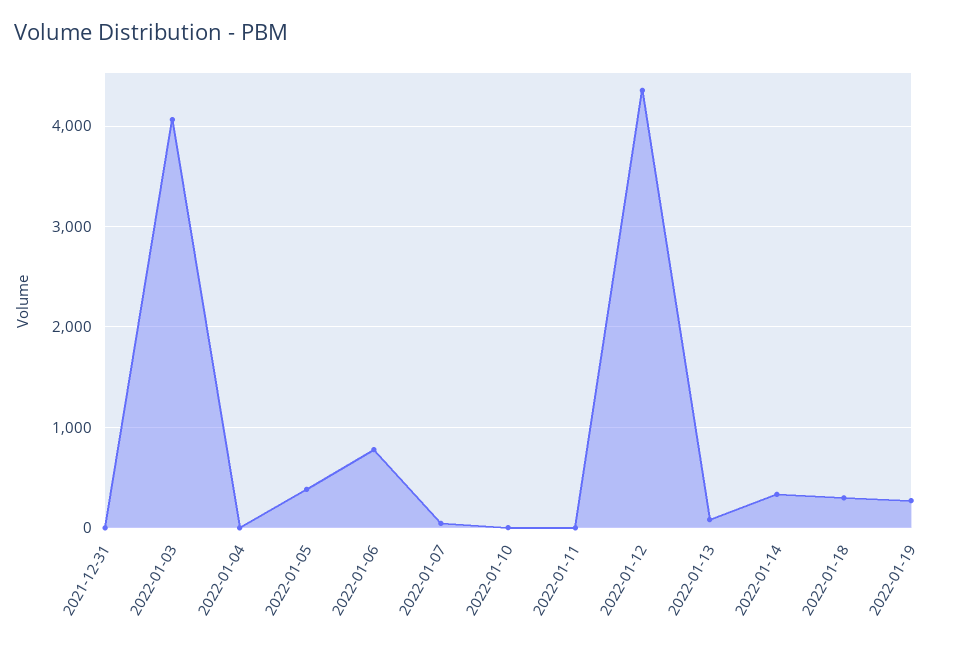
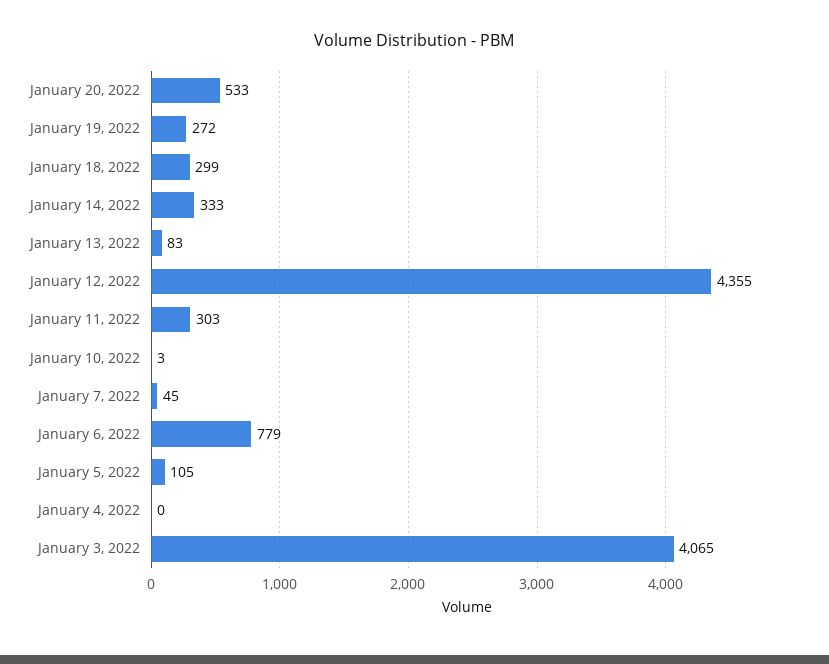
2021-12-31: 0 -> none
2022-01-05: 400 -> 105
2022-01-11: 0 -> 303
January 20, 2022: none -> 533

